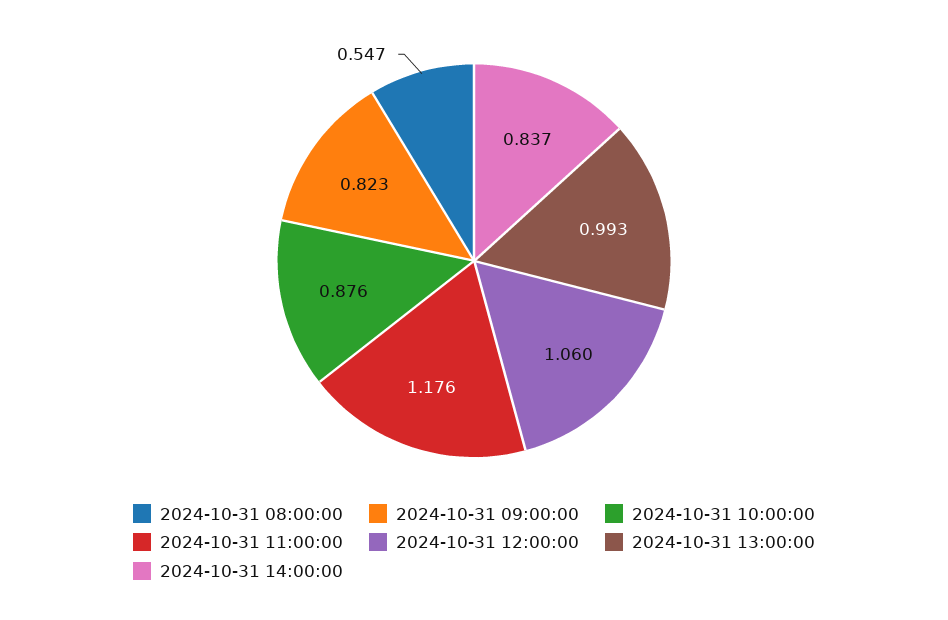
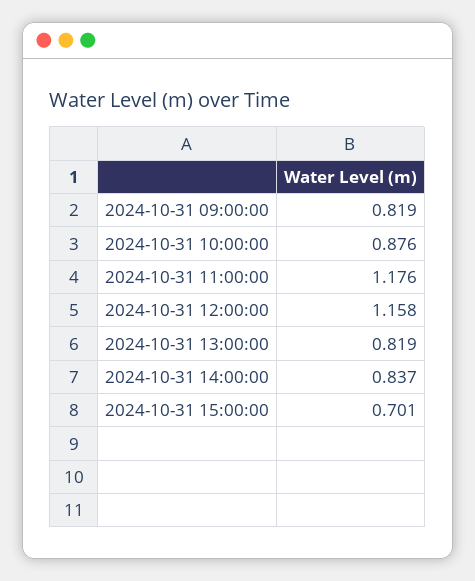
2024-10-31 08:00:00: 0.547 -> none
2024-10-31 09:00:00: 0.823 -> 0.819
2024-10-31 12:00:00: 1.06 -> 1.158
2024-10-31 13:00:00: 0.993 -> 0.819
2024-10-31 15:00:00: none -> 0.701

